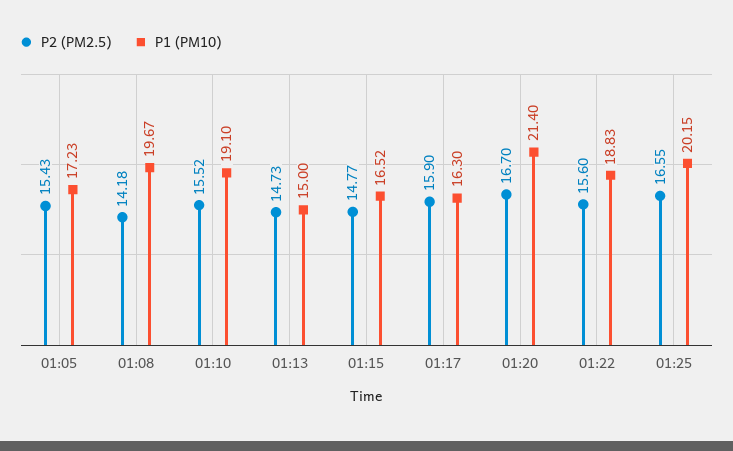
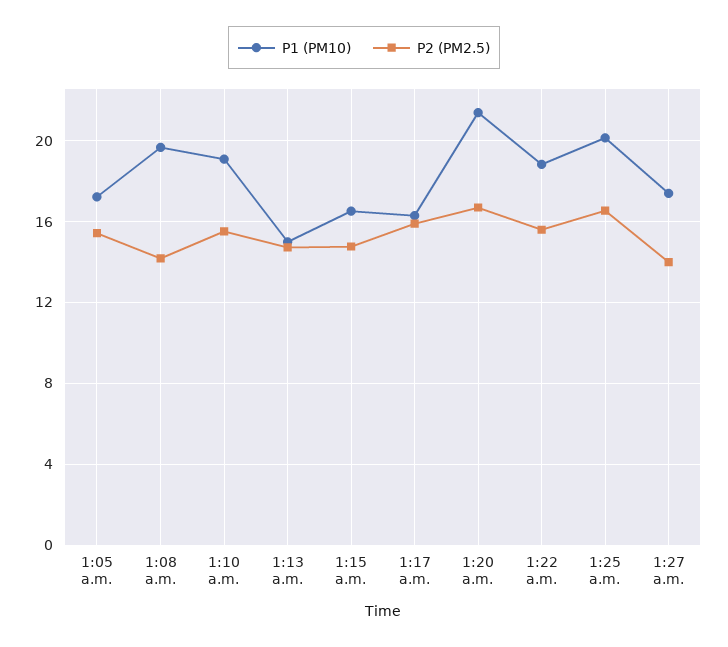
P1 (PM10), 1:27 a.m.: none -> 17.5
P2 (PM2.5), 1:27 a.m.: none -> 14

